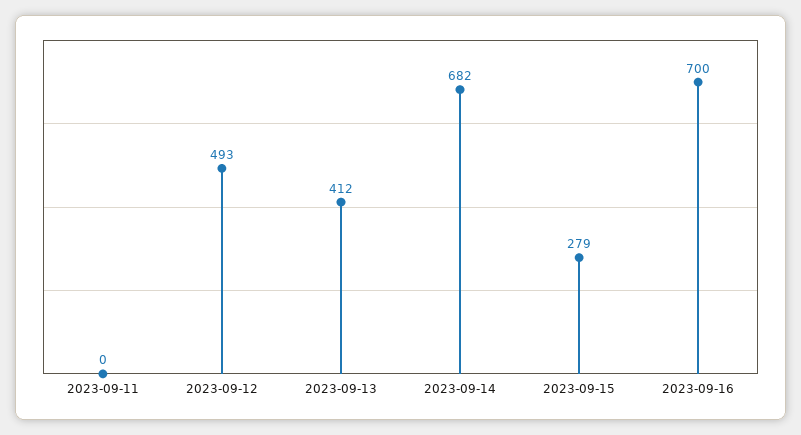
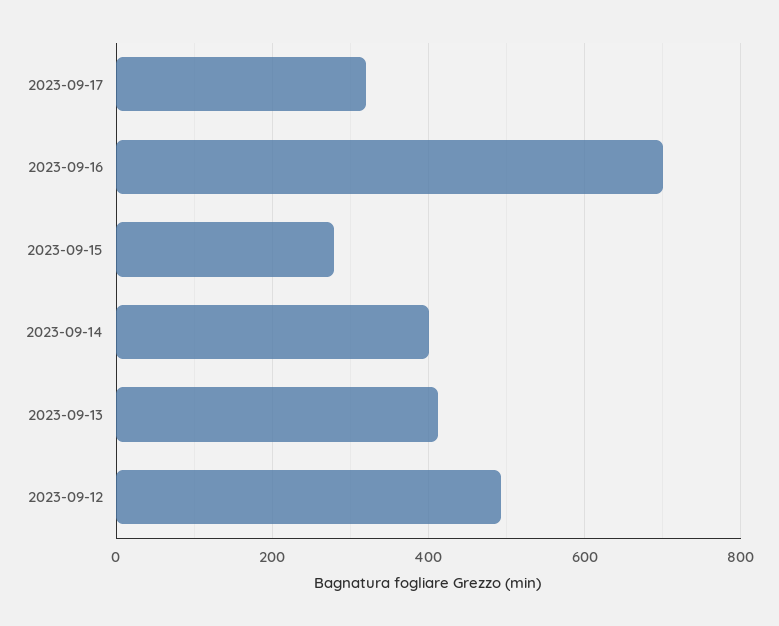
2023-09-11: 0 -> none
2023-09-14: 682 -> 400
2023-09-17: none -> 320

